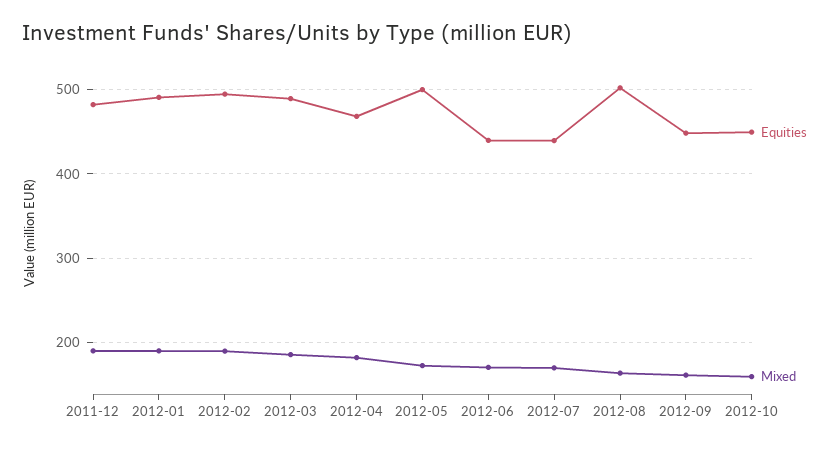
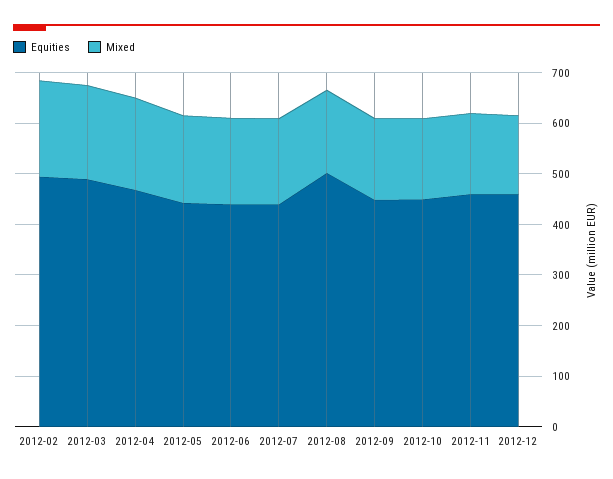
Equities, 2011-12: 480 -> none
Mixed, 2011-12: 190 -> none
Equities, 2012-01: 490 -> none
Mixed, 2012-01: 190 -> none
Equities, 2012-05: 500 -> 440
Equities, 2012-11: none -> 460
Mixed, 2012-11: none -> 160
Equities, 2012-12: none -> 460
Mixed, 2012-12: none -> 160

